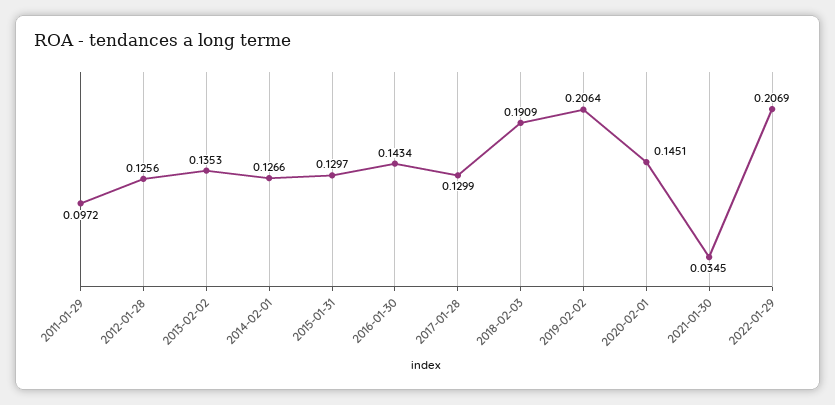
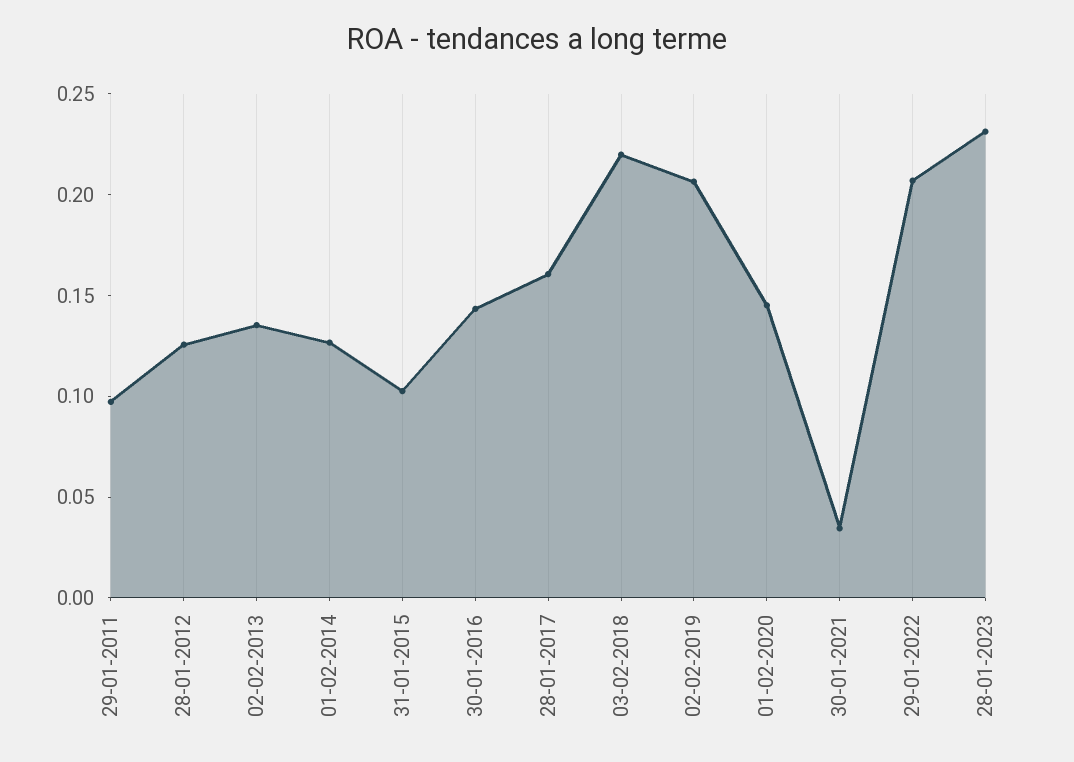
2015-01-31: 0.1297 -> 0.1
2017-01-28: 0.1299 -> 0.16
2018-02-03: 0.1909 -> 0.22
28-01-2023: none -> 0.23

